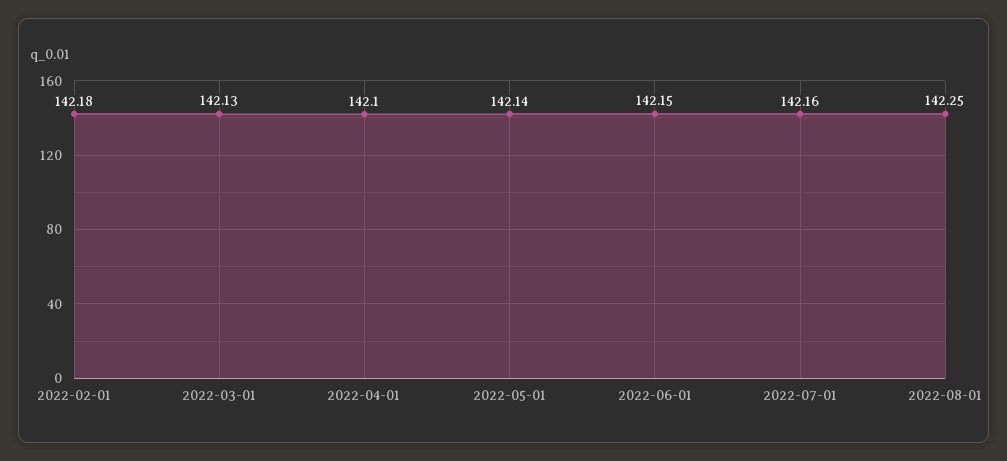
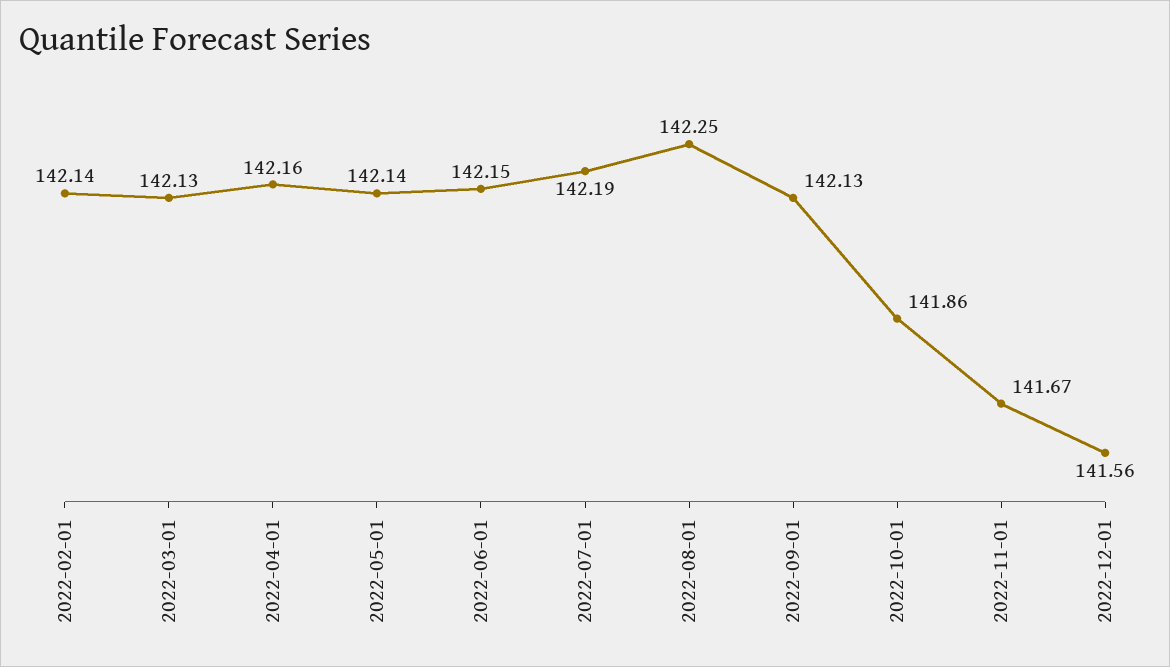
2022-02-01: 142.18 -> 142.14
2022-04-01: 142.1 -> 142.16
2022-07-01: 142.16 -> 142.19
2022-09-01: none -> 142.13
2022-10-01: none -> 141.86
2022-11-01: none -> 141.67
2022-12-01: none -> 141.56

